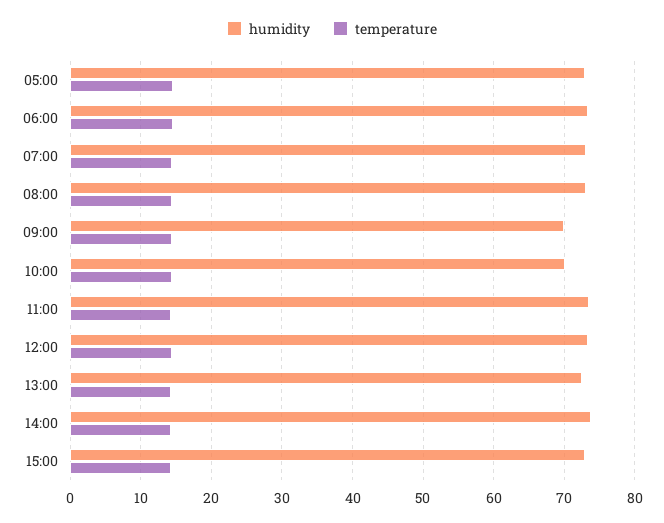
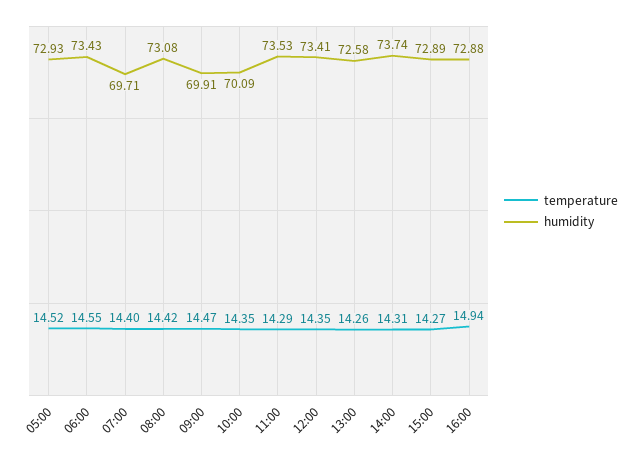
humidity, 07:00: 73 -> 69.71
temperature, 16:00: none -> 14.94
humidity, 16:00: none -> 72.88

